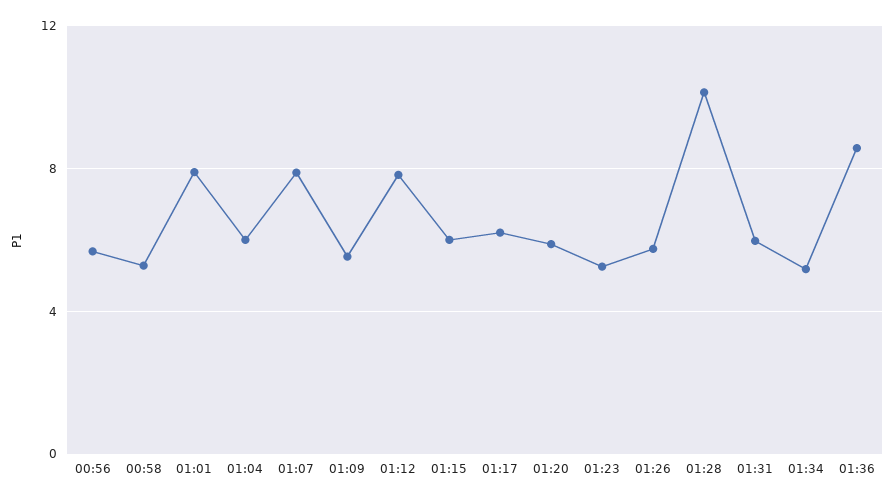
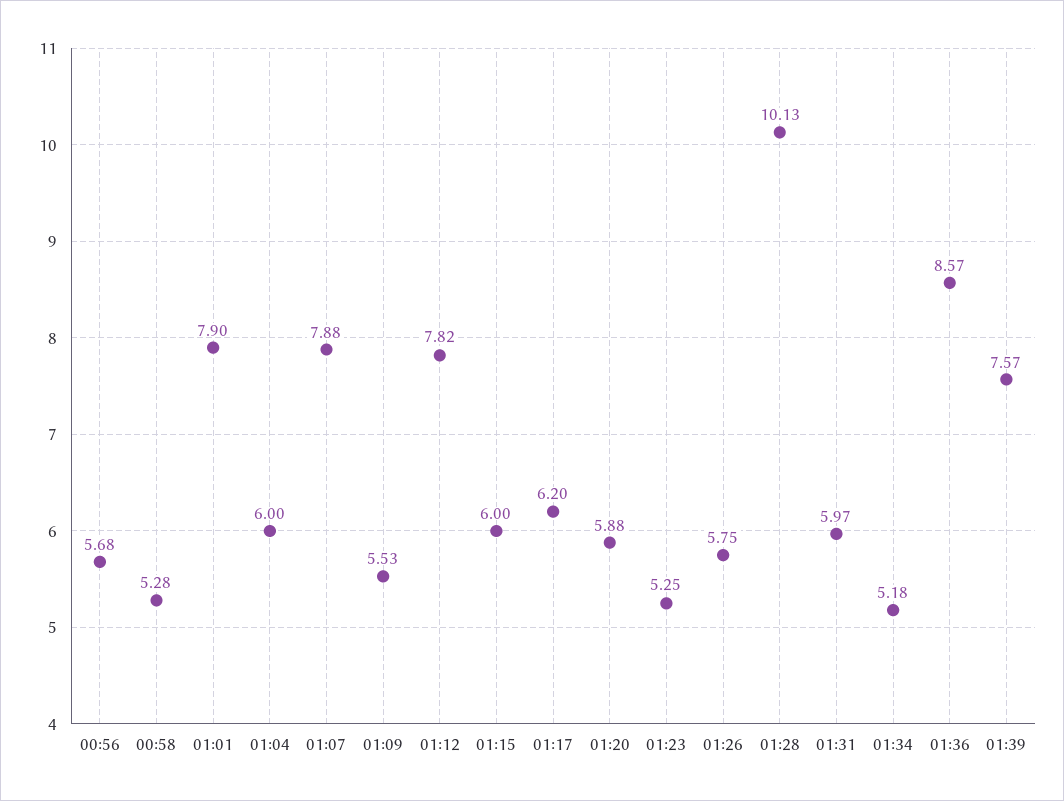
01:39: none -> 7.57

